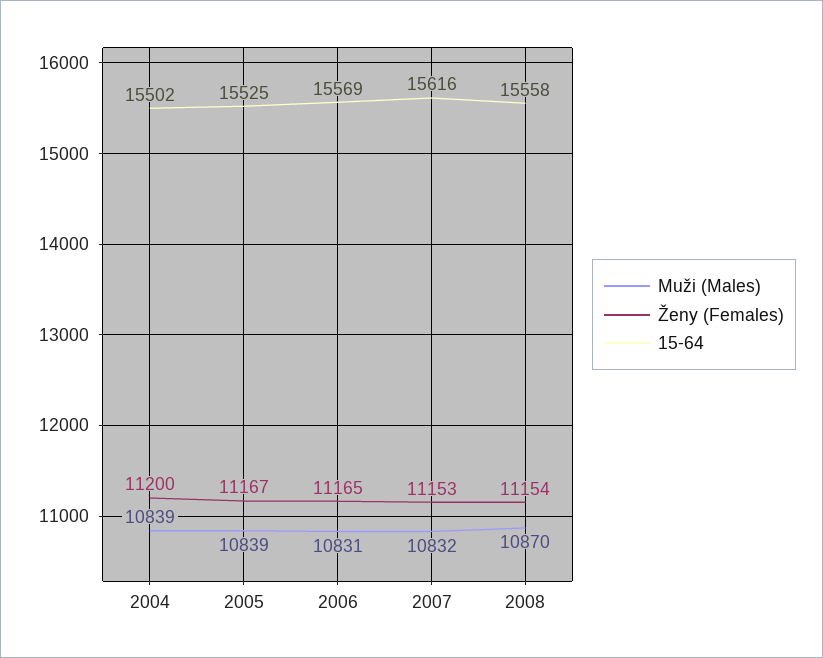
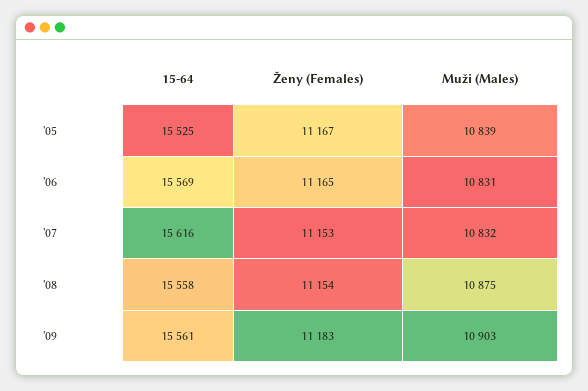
Muži (Males), 2004: 10839 -> none
Ženy (Females), 2004: 11200 -> none
15-64, 2004: 15502 -> none
Muži (Males), 2008: 10870 -> 10875
15-64, '09: none -> 15561
Ženy (Females), '09: none -> 11183
Muži (Males), '09: none -> 10903

